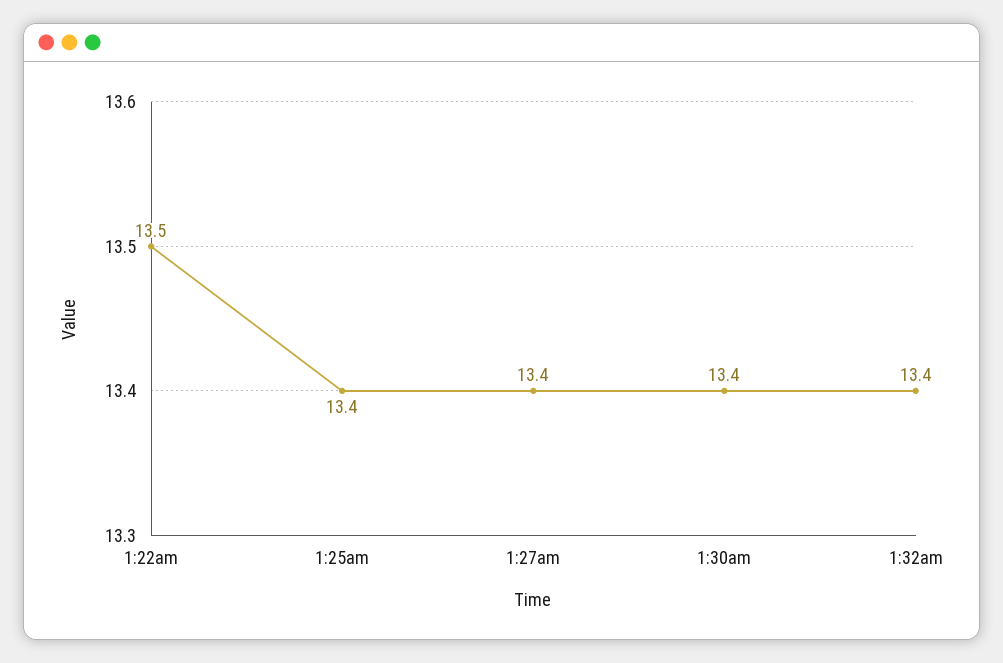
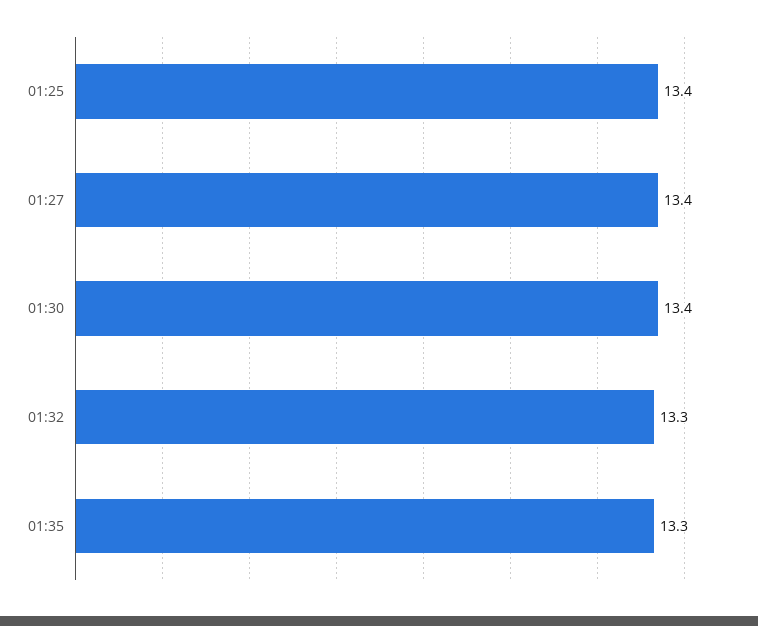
1:22am: 13.5 -> none
1:32am: 13.4 -> 13.3
01:35: none -> 13.3

